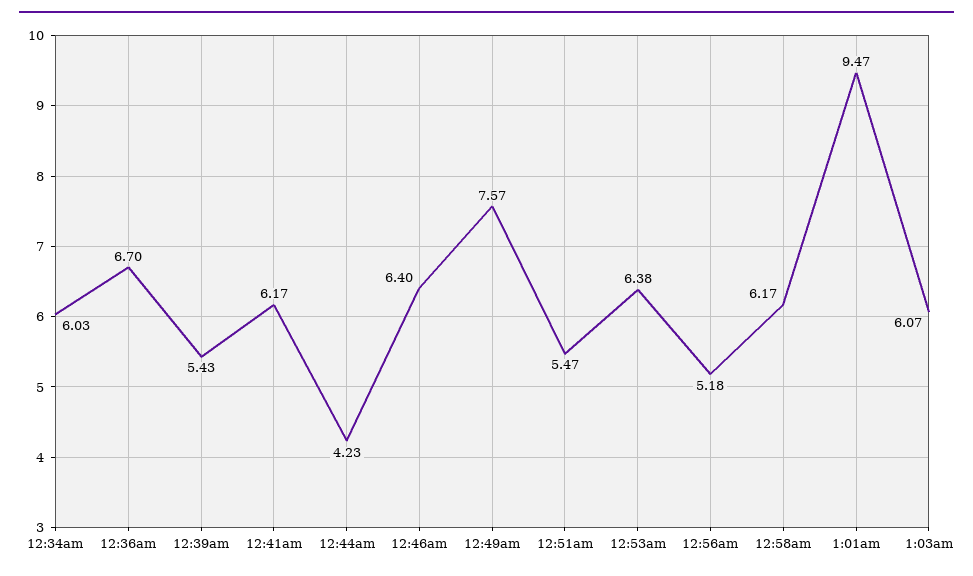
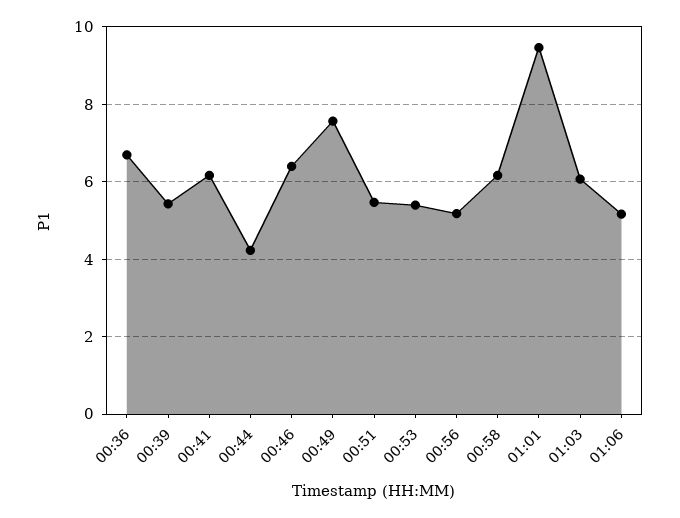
12:34am: 6.03 -> none
12:53am: 6.38 -> 5.4
01:06: none -> 5.2

